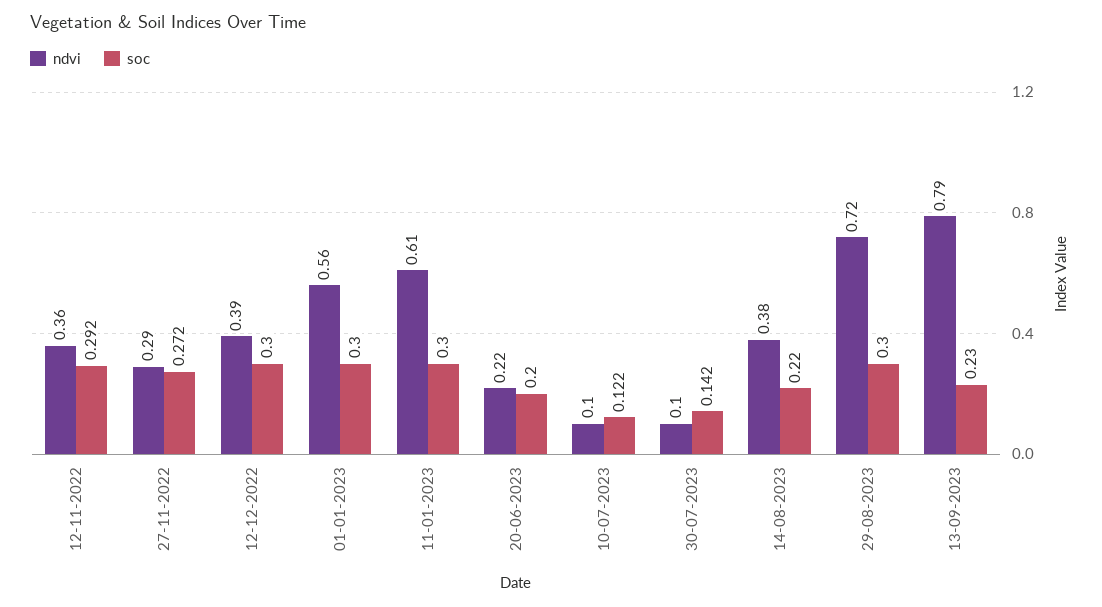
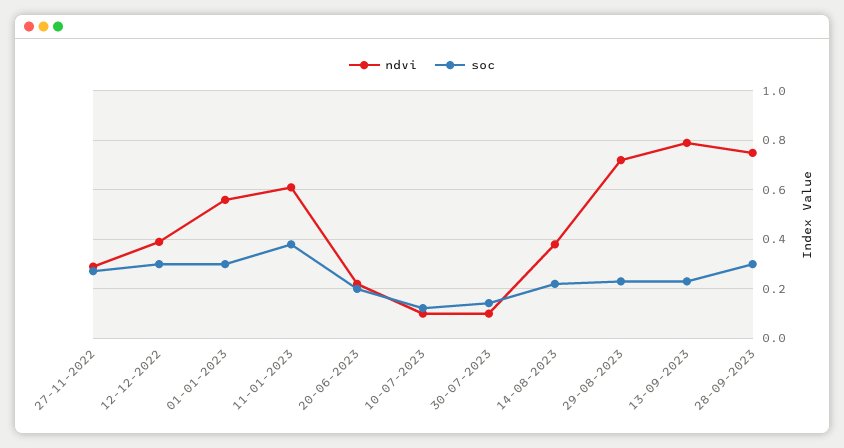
ndvi, 12-11-2022: 0.36 -> none
soc, 12-11-2022: 0.292 -> none
soc, 11-01-2023: 0.3 -> 0.375
soc, 29-08-2023: 0.3 -> 0.225
ndvi, 28-09-2023: none -> 0.75
soc, 28-09-2023: none -> 0.3

